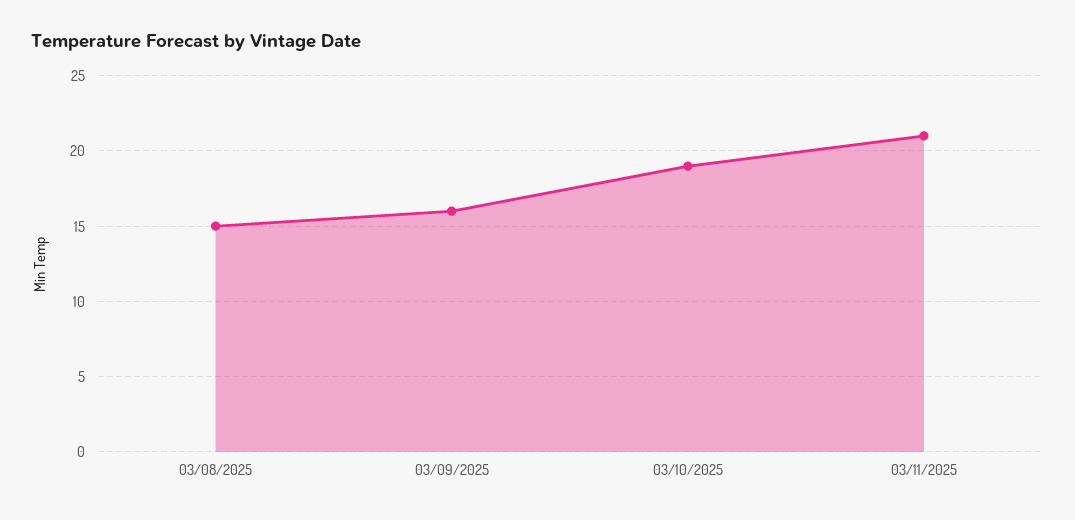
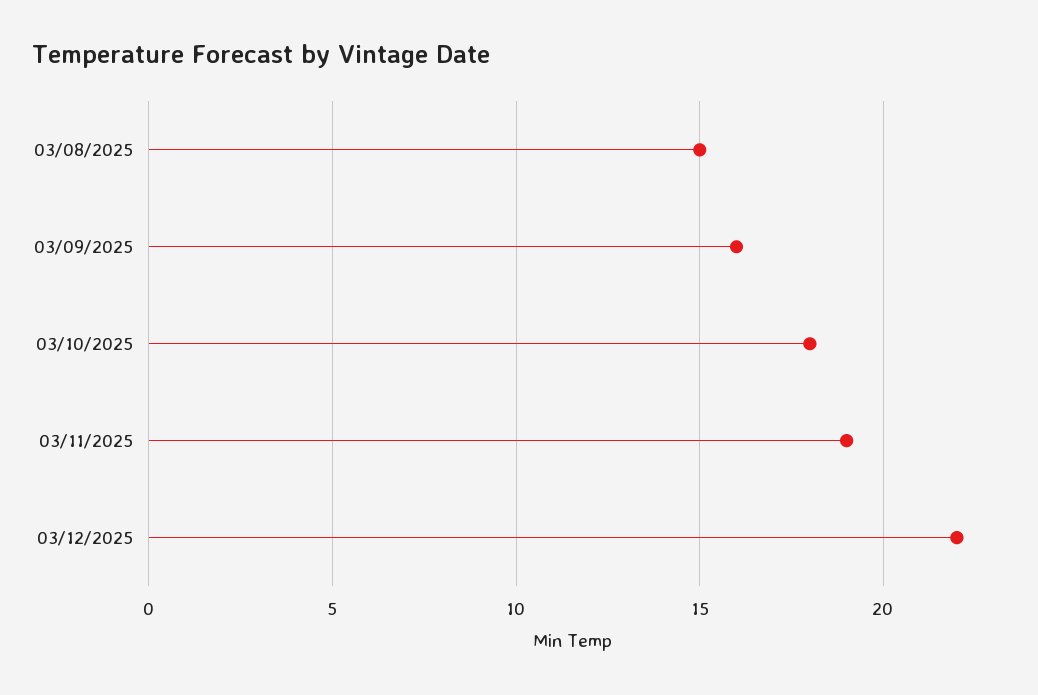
03/10/2025: 19 -> 18
03/11/2025: 21 -> 19
03/12/2025: none -> 22

